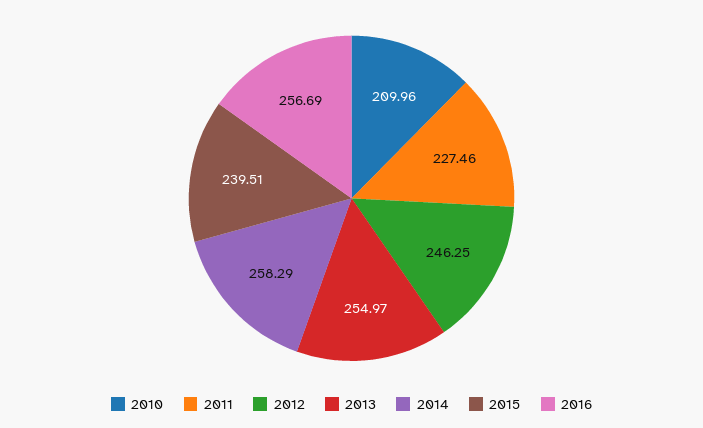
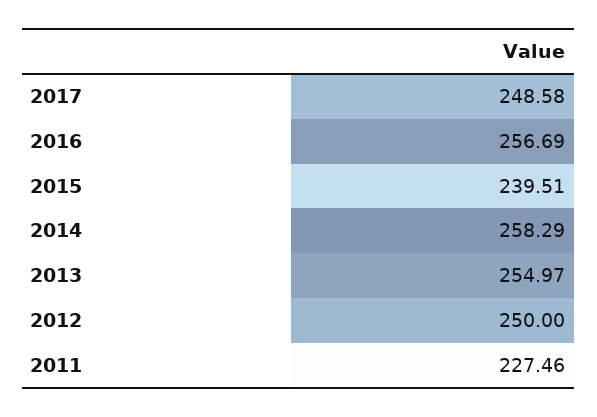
2010: 209.96 -> none
2012: 246.25 -> 250
2017: none -> 248.58

